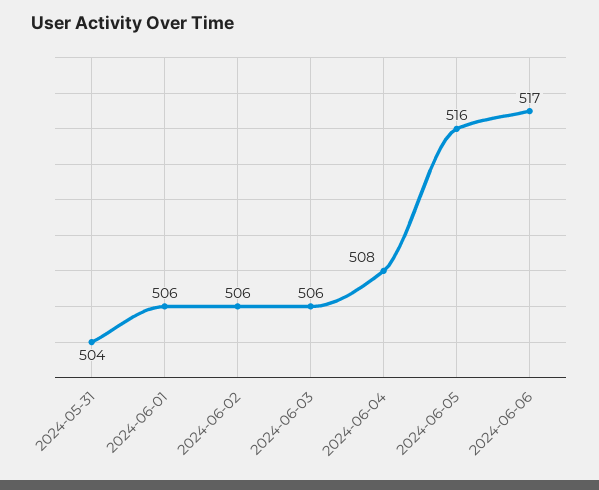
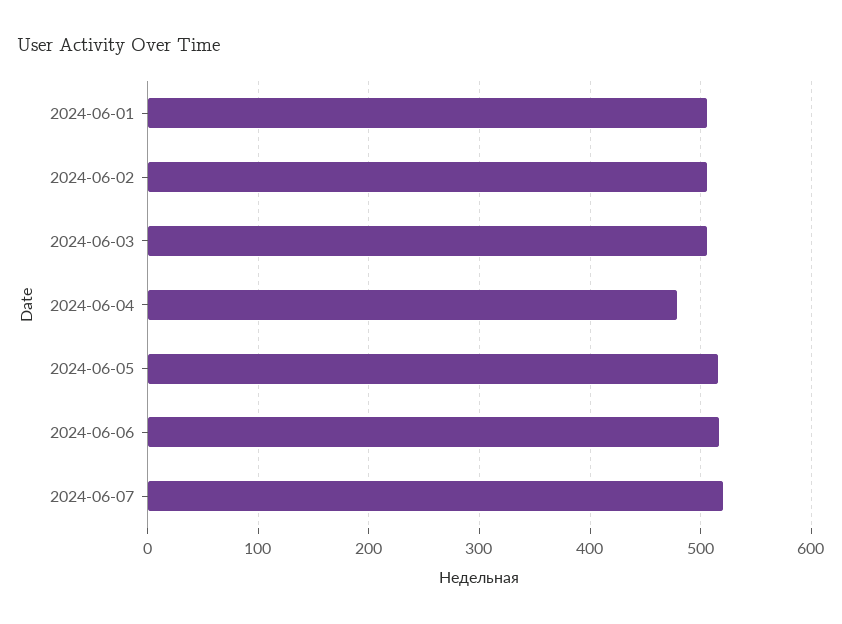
2024-05-31: 504 -> none
2024-06-04: 508 -> 480
2024-06-07: none -> 520

